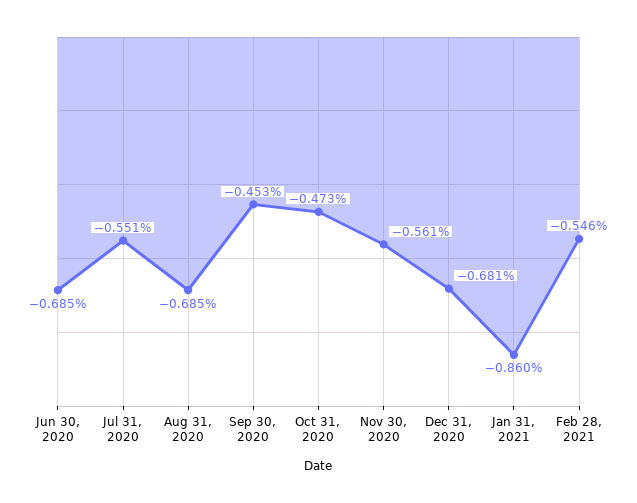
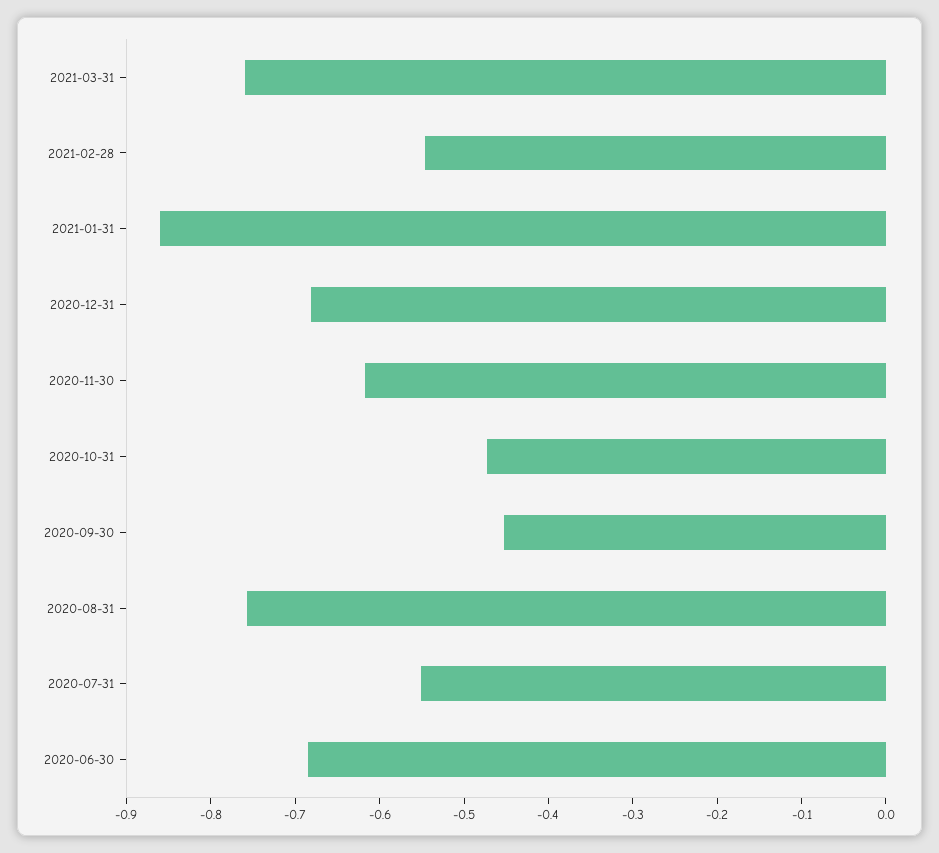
Aug 31, 2020: -0.685 -> -0.76
Nov 30, 2020: -0.561 -> -0.62
2021-03-31: none -> -0.76

